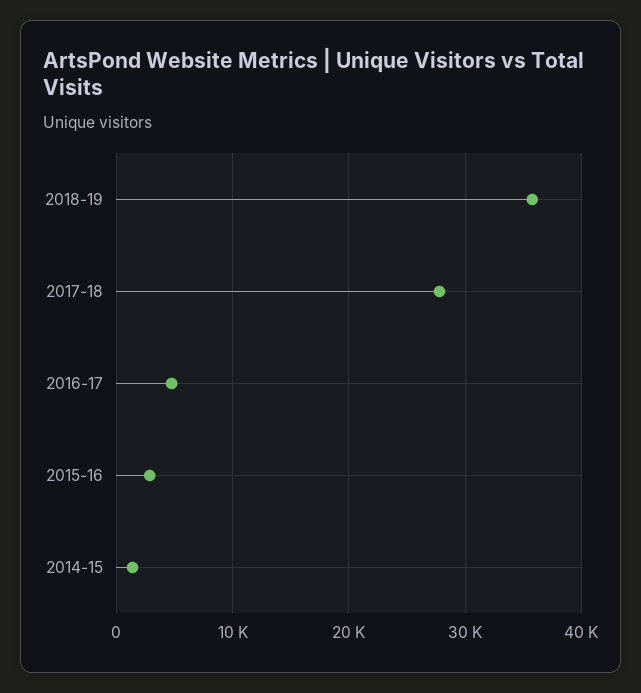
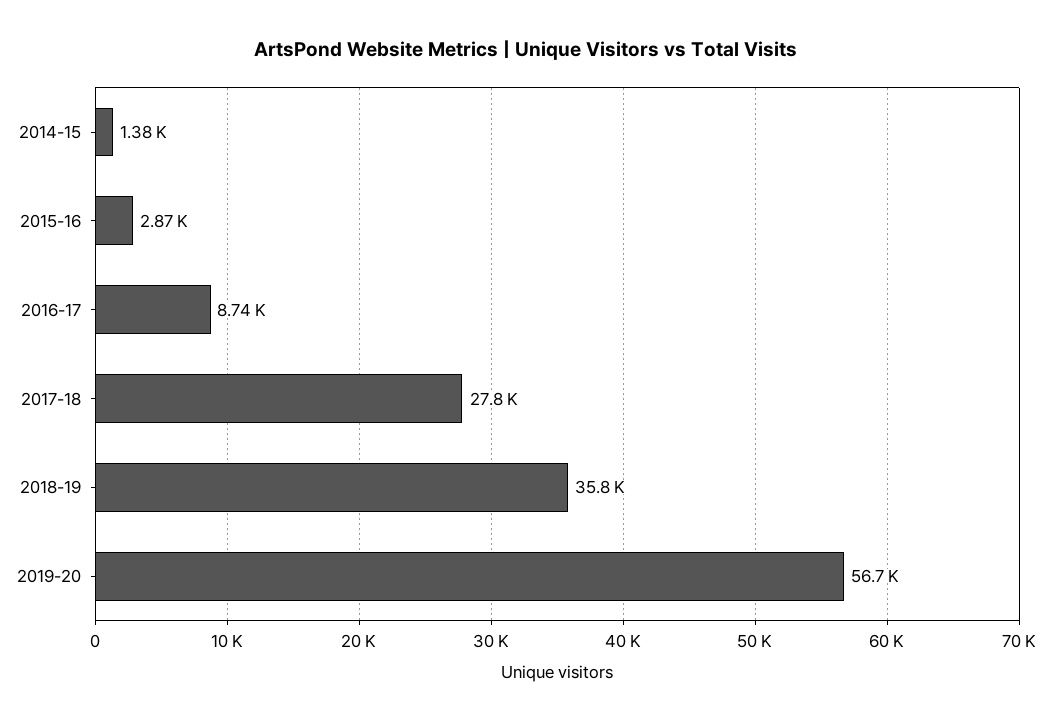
2016-17: 5000 -> 8740
2019-20: none -> 56700

